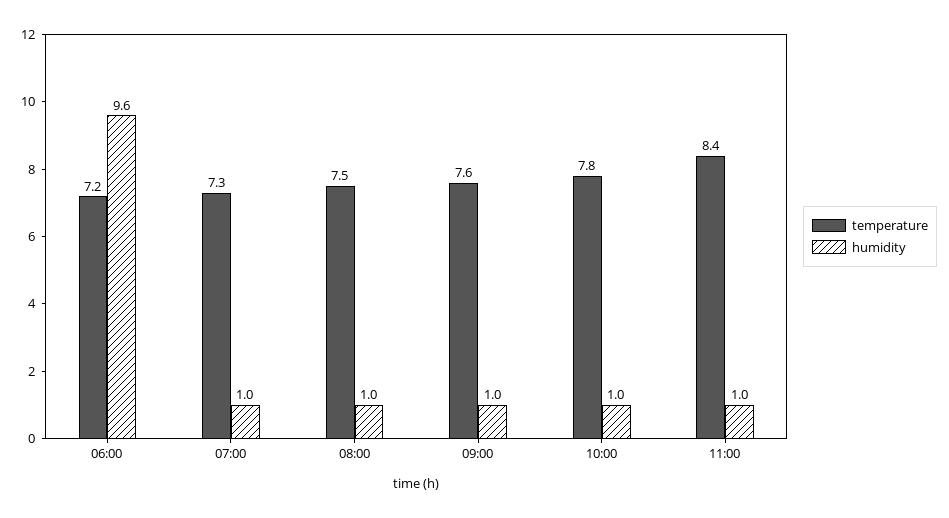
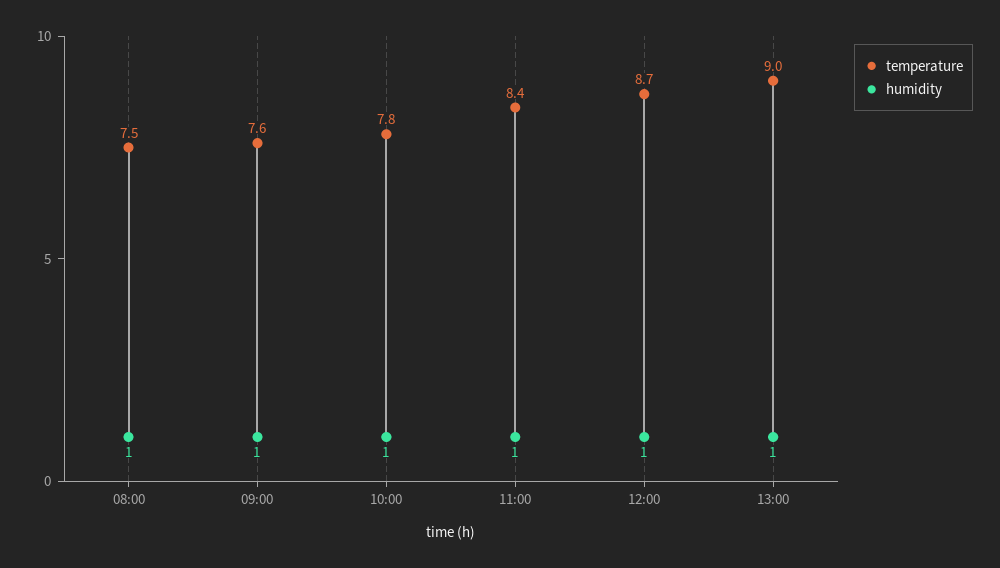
temperature, 06:00: 7.2 -> none
humidity, 06:00: 9.6 -> none
temperature, 07:00: 7.3 -> none
humidity, 07:00: 1 -> none
temperature, 12:00: none -> 8.7
humidity, 12:00: none -> 1
temperature, 13:00: none -> 9
humidity, 13:00: none -> 1

